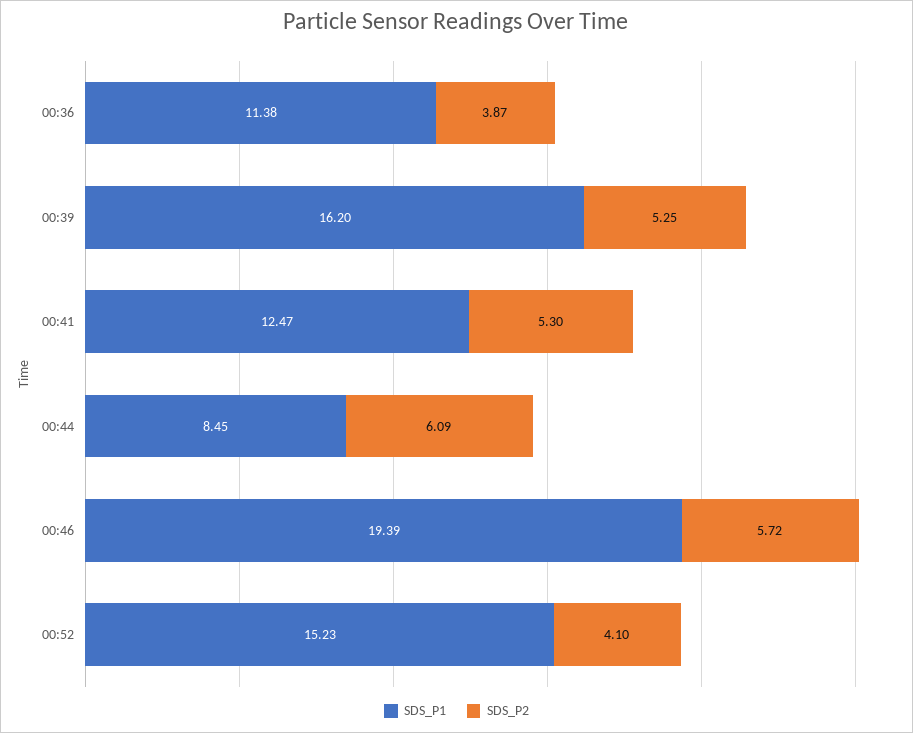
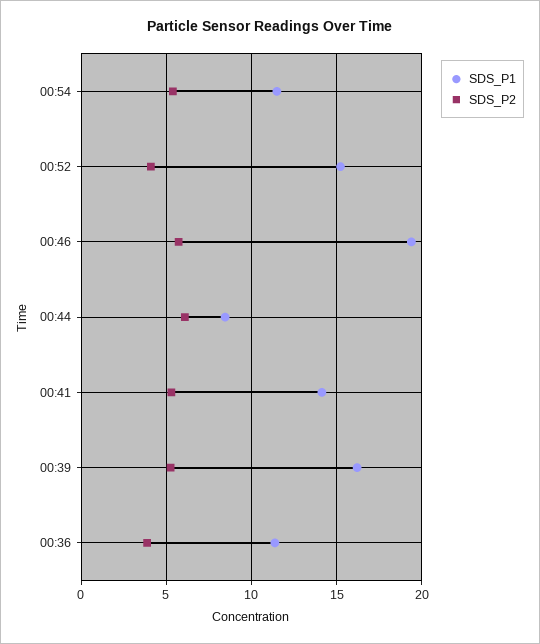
SDS_P1, 00:41: 12.47 -> 14
SDS_P1, 00:54: none -> 11.5
SDS_P2, 00:54: none -> 5.5

